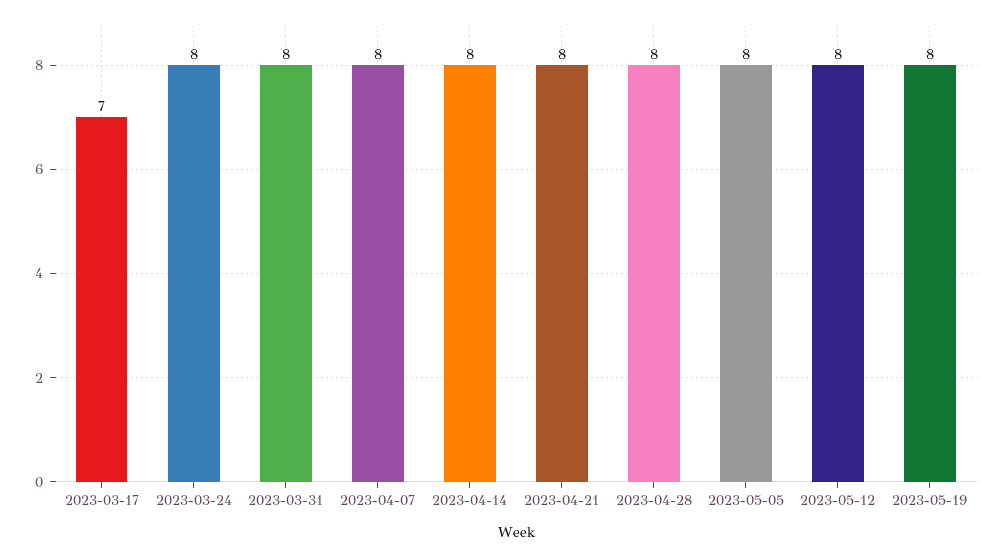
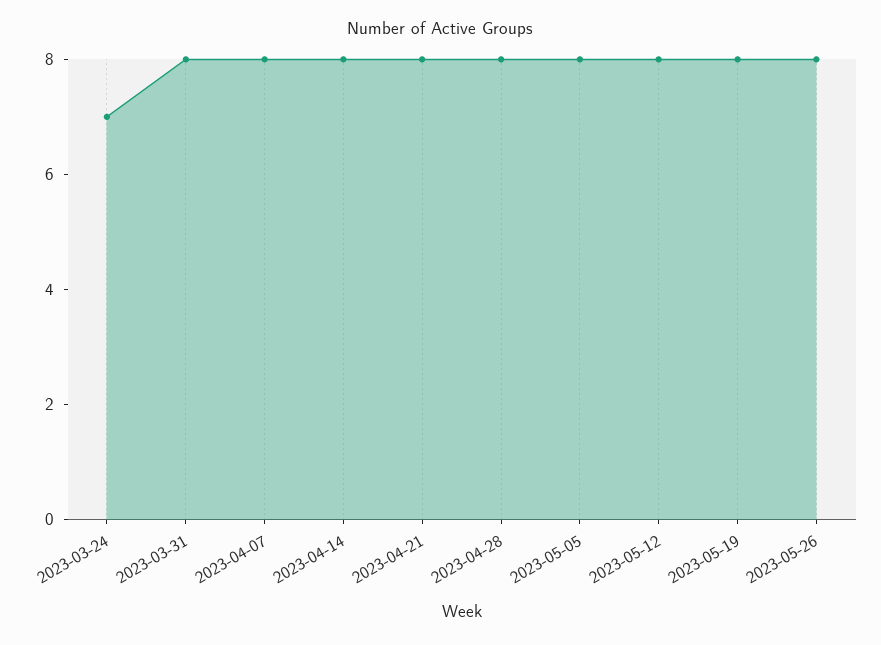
2023-03-17: 7 -> none
2023-03-24: 8 -> 7
2023-05-26: none -> 8

